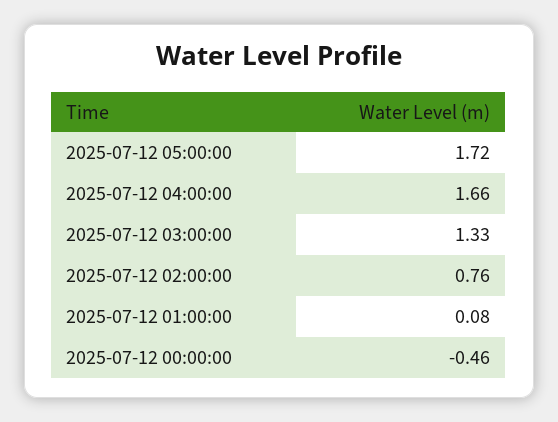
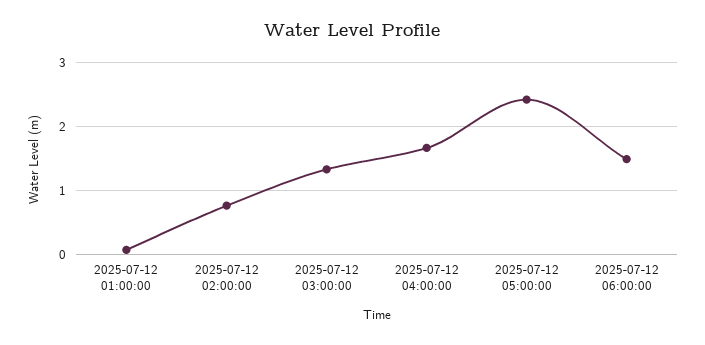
2025-07-12 05:00:00: 1.72 -> 2.4
2025-07-12 00:00:00: -0.46 -> none
2025-07-12 06:00:00: none -> 1.5

